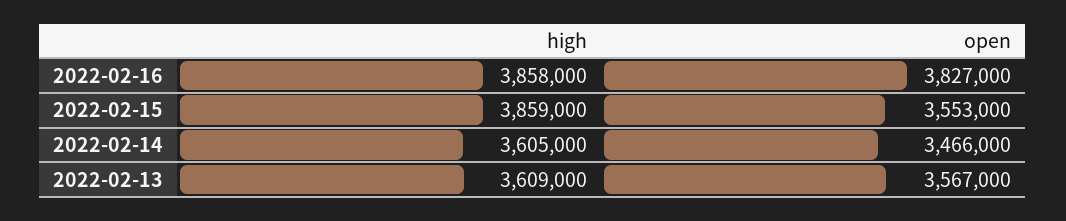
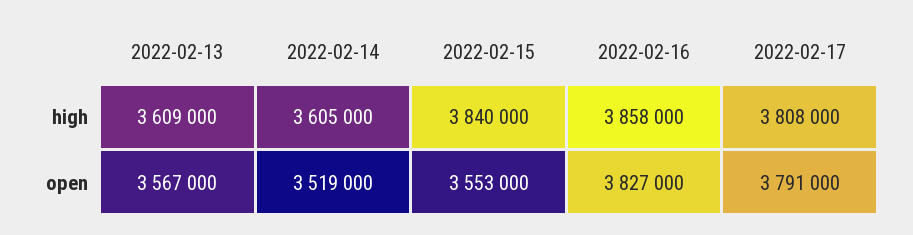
high, 2022-02-15: 3859000 -> 3840000
open, 2022-02-14: 3466000 -> 3519000
high, 2022-02-17: none -> 3808000
open, 2022-02-17: none -> 3791000

